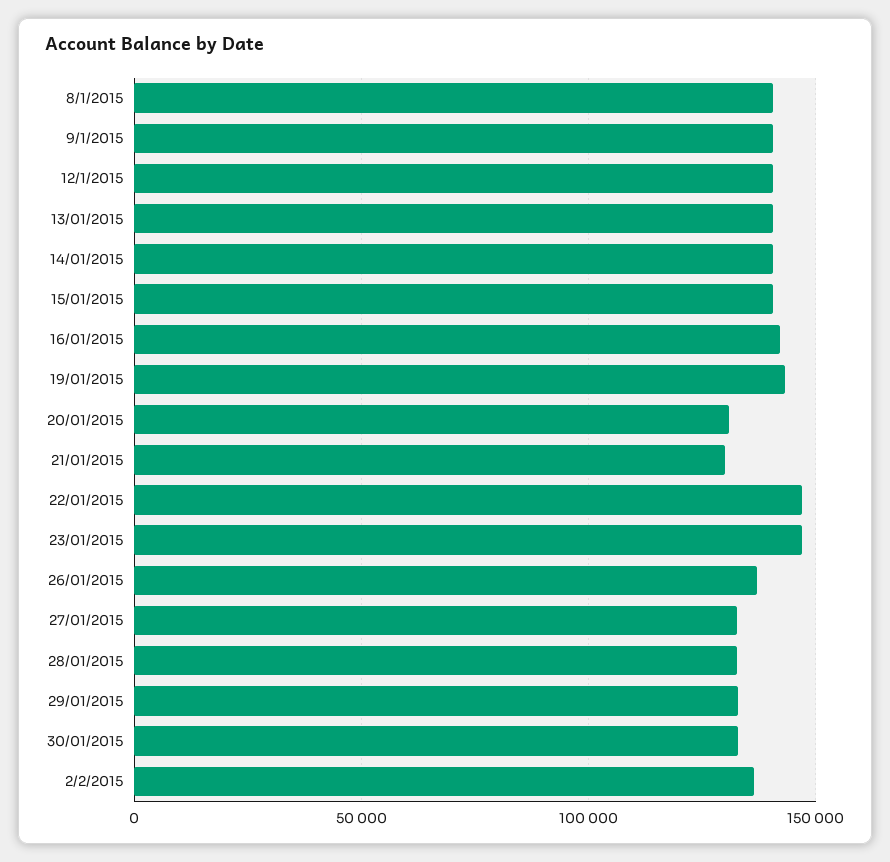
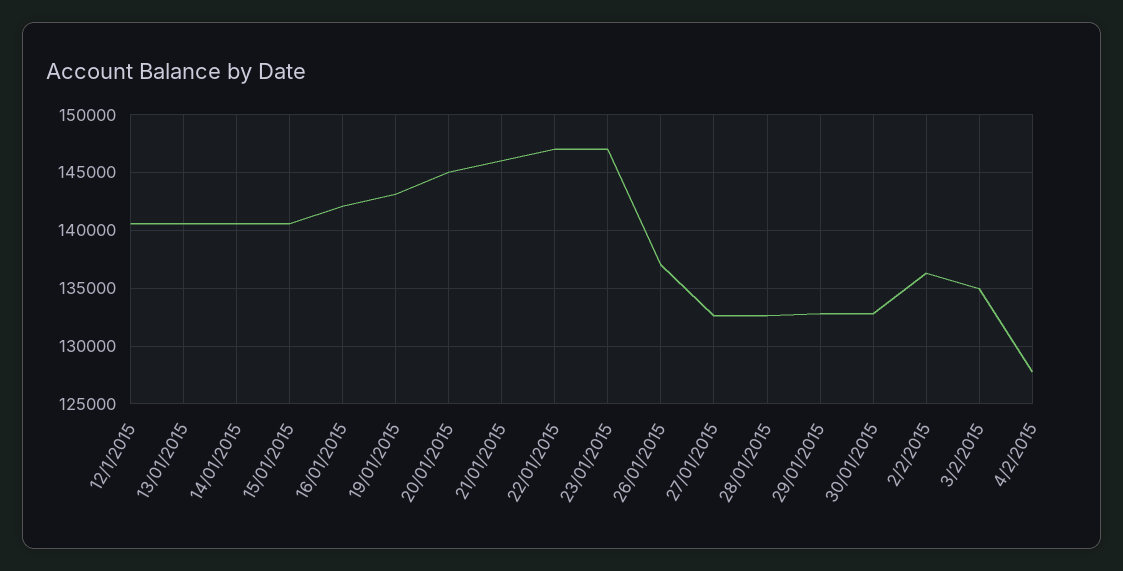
8/1/2015: 140000 -> none
9/1/2015: 140000 -> none
20/01/2015: 130000 -> 145000
21/01/2015: 130000 -> 146000
3/2/2015: none -> 135000
4/2/2015: none -> 128000

